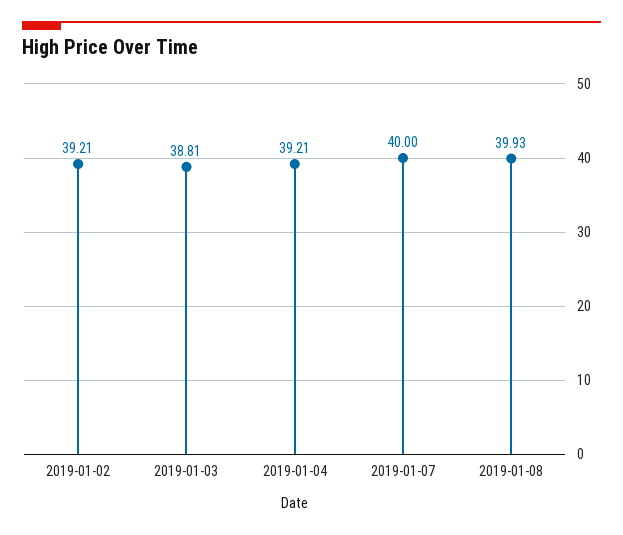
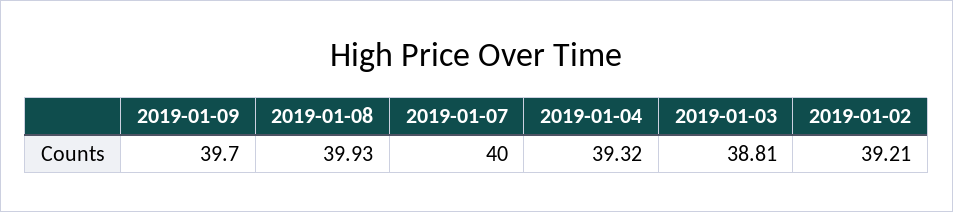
2019-01-04: 39.21 -> 39.32
2019-01-09: none -> 39.7

